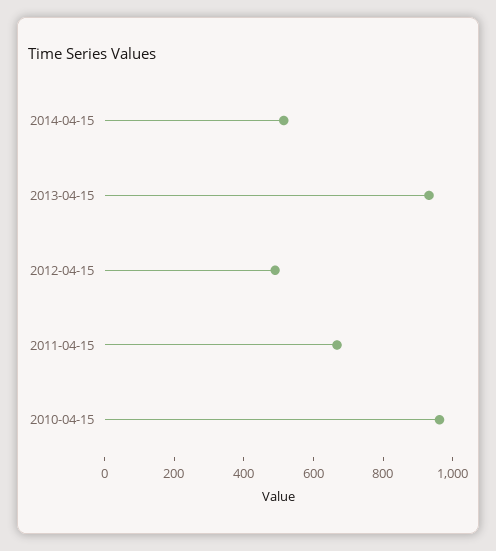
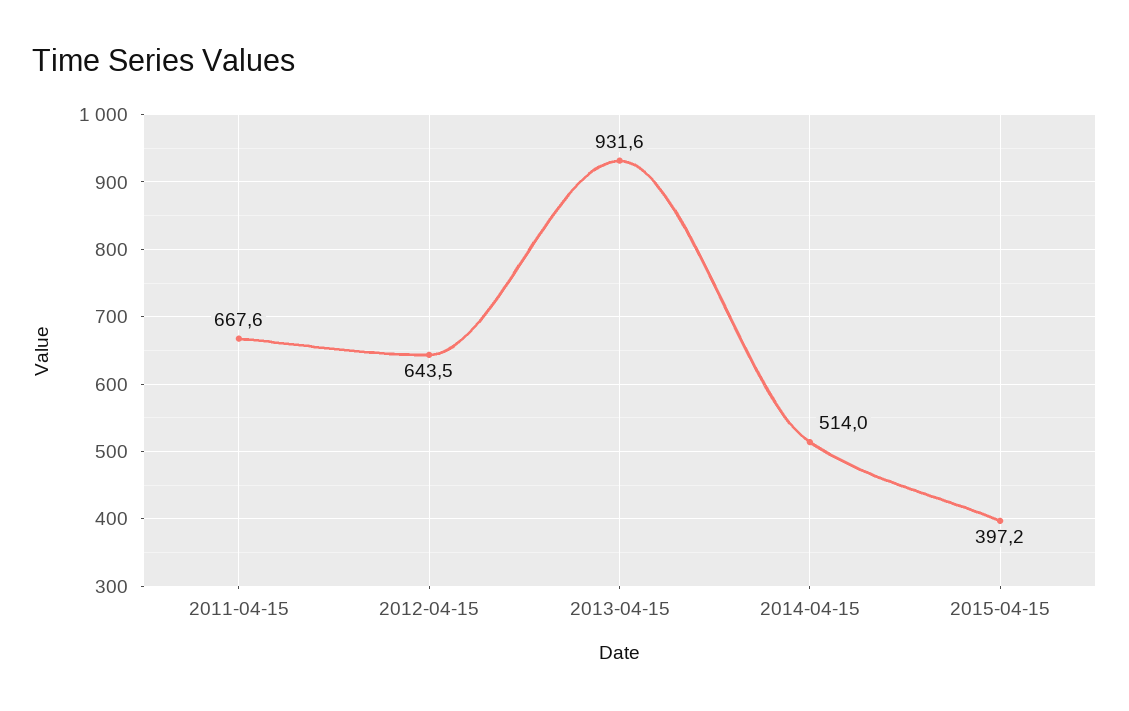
2012-04-15: 500 -> 643.5
2010-04-15: 950 -> none
2015-04-15: none -> 397.2

